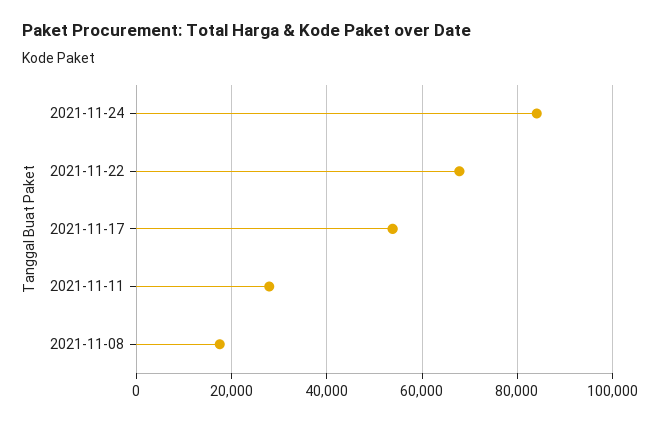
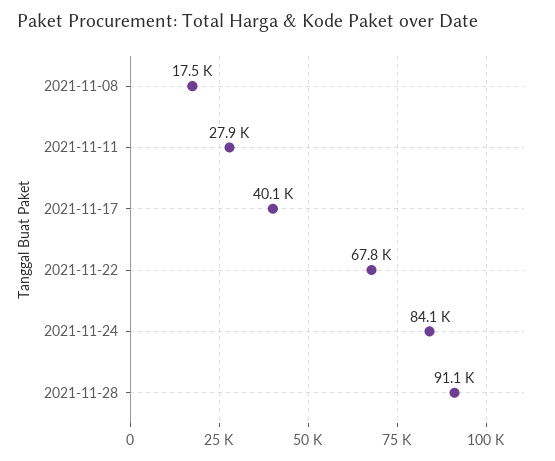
2021-11-17: 54000 -> 40100
2021-11-28: none -> 91100

